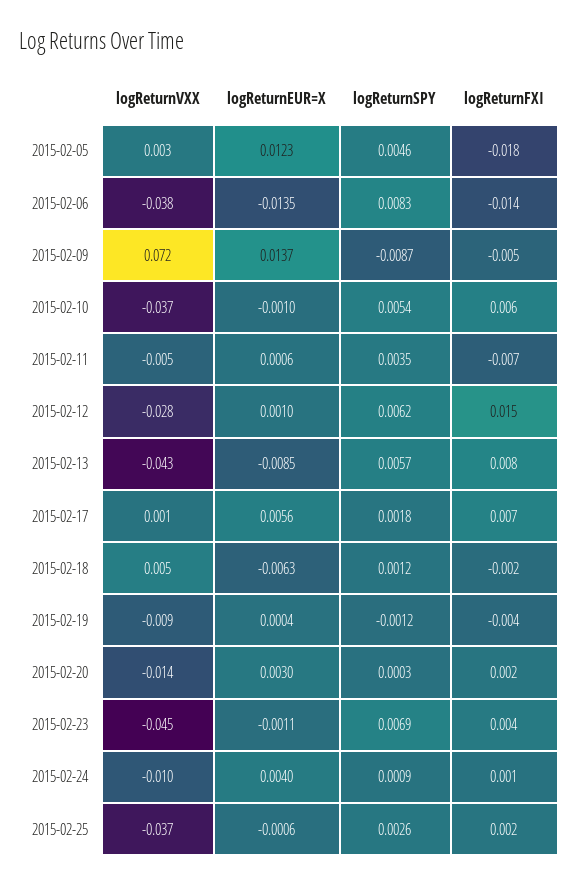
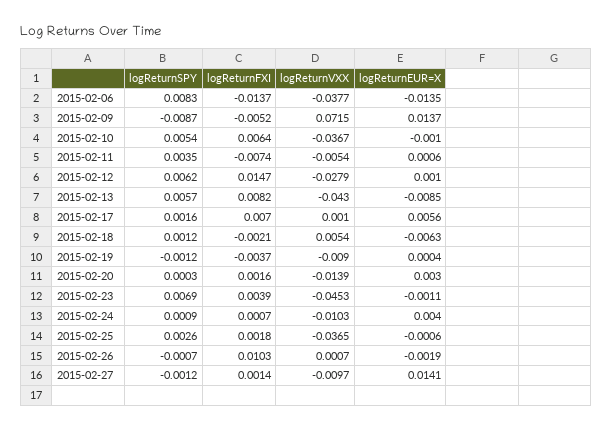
logReturnVXX, 2015-02-05: 0.003 -> none
logReturnEUR=X, 2015-02-05: 0.0123 -> none
logReturnSPY, 2015-02-05: 0.0046 -> none
logReturnFXI, 2015-02-05: -0.018 -> none
logReturnSPY, 2015-02-17: 0.0018 -> 0.0016
logReturnSPY, 2015-02-26: none -> -0.0007
logReturnFXI, 2015-02-26: none -> 0.0103
logReturnVXX, 2015-02-26: none -> 0.0007
logReturnEUR=X, 2015-02-26: none -> -0.0019
logReturnSPY, 2015-02-27: none -> -0.0012
logReturnFXI, 2015-02-27: none -> 0.0014
logReturnVXX, 2015-02-27: none -> -0.0097
logReturnEUR=X, 2015-02-27: none -> 0.0141

